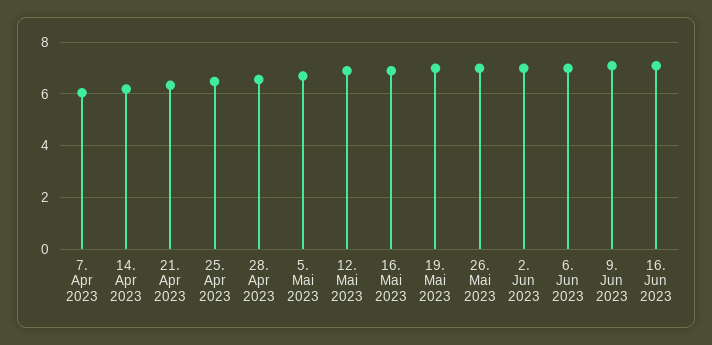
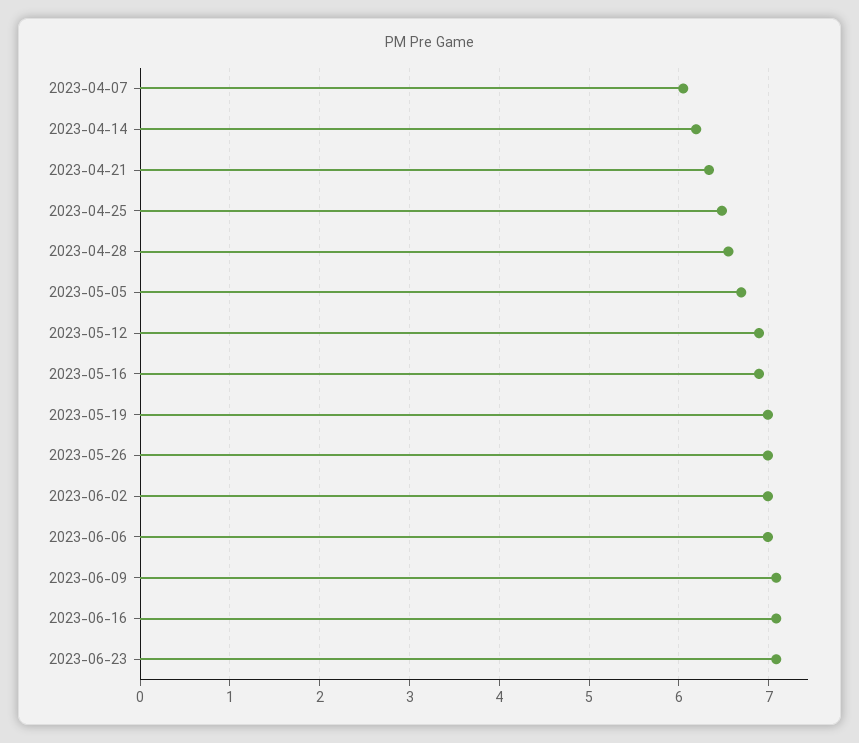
2023-06-23: none -> 7.1

